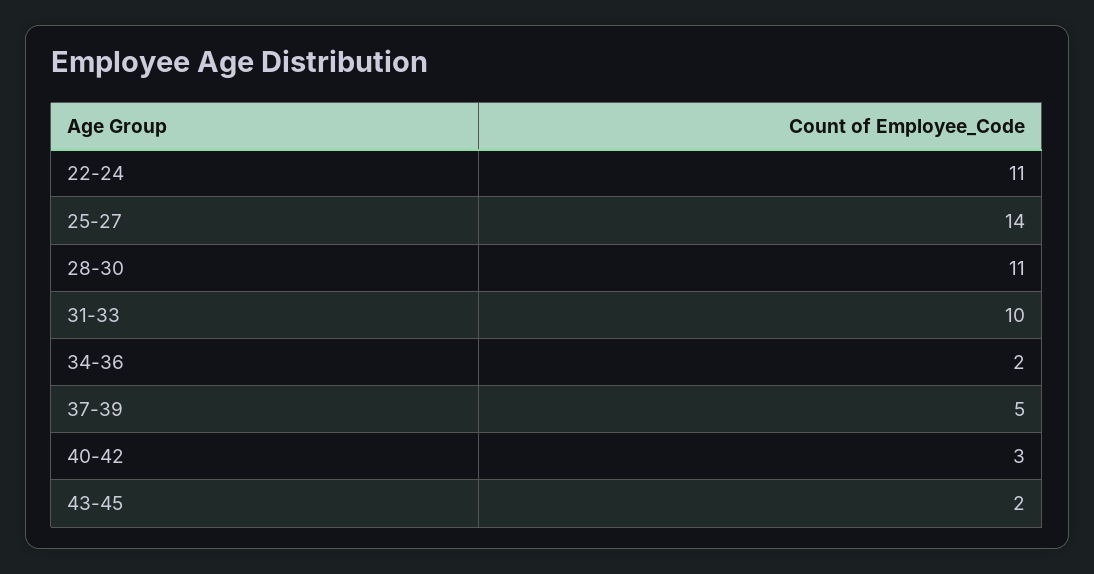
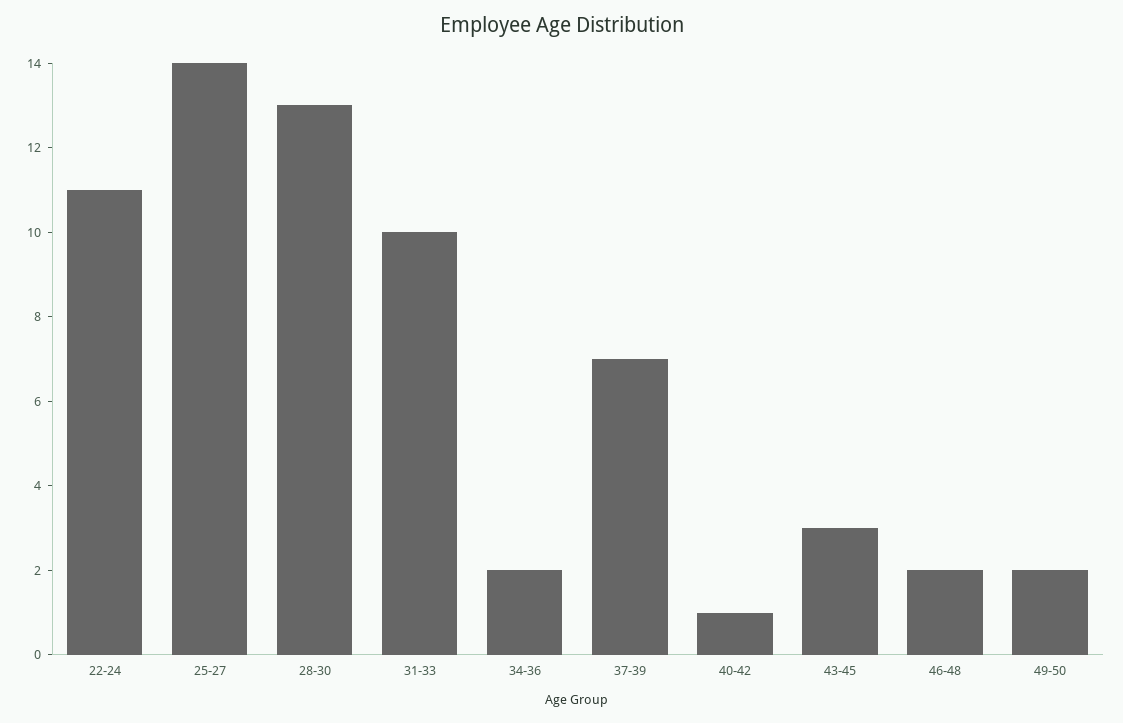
28-30: 11 -> 13
37-39: 5 -> 7
40-42: 3 -> 1
43-45: 2 -> 3
46-48: none -> 2
49-50: none -> 2

